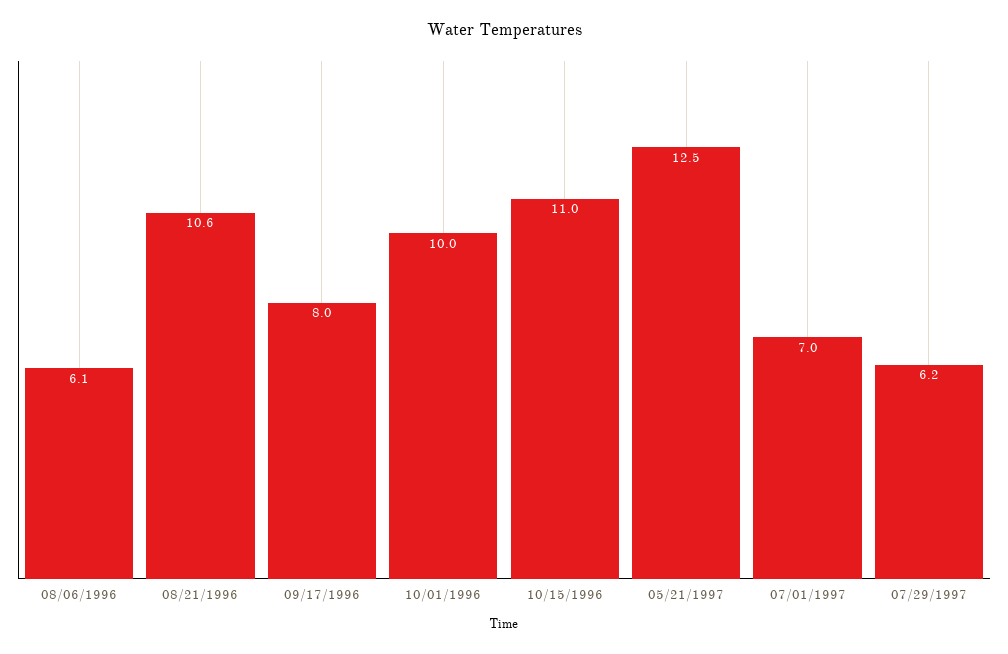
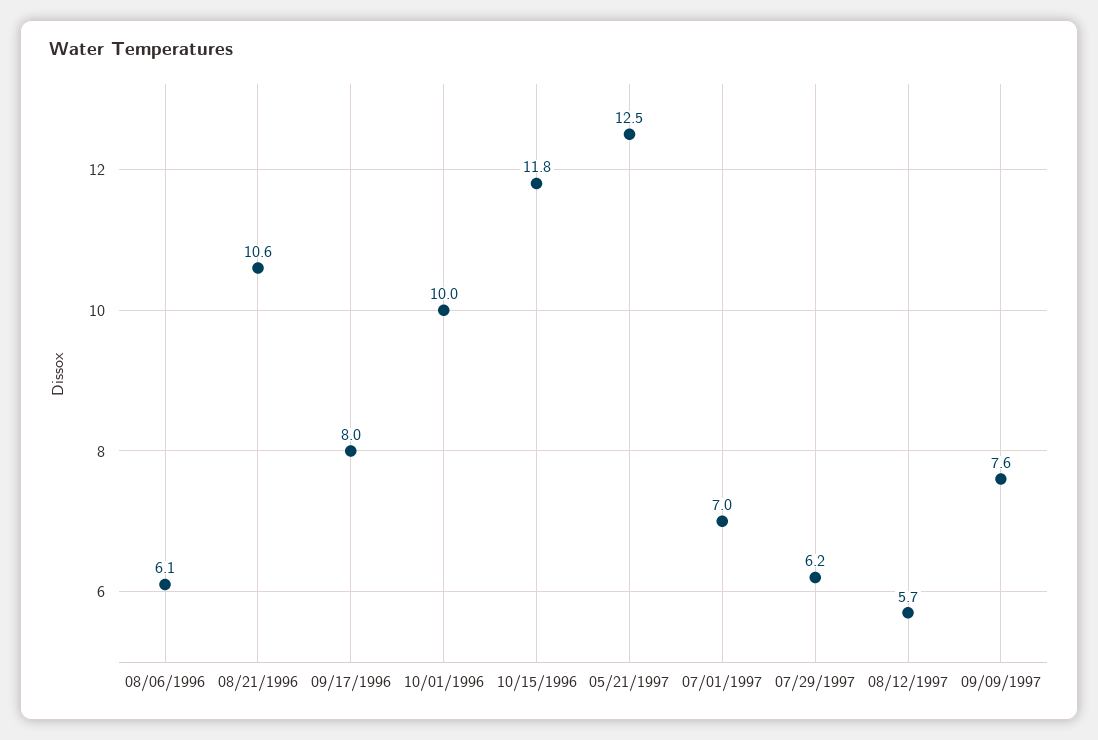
10/15/1996: 11 -> 11.8
08/12/1997: none -> 5.7
09/09/1997: none -> 7.6

